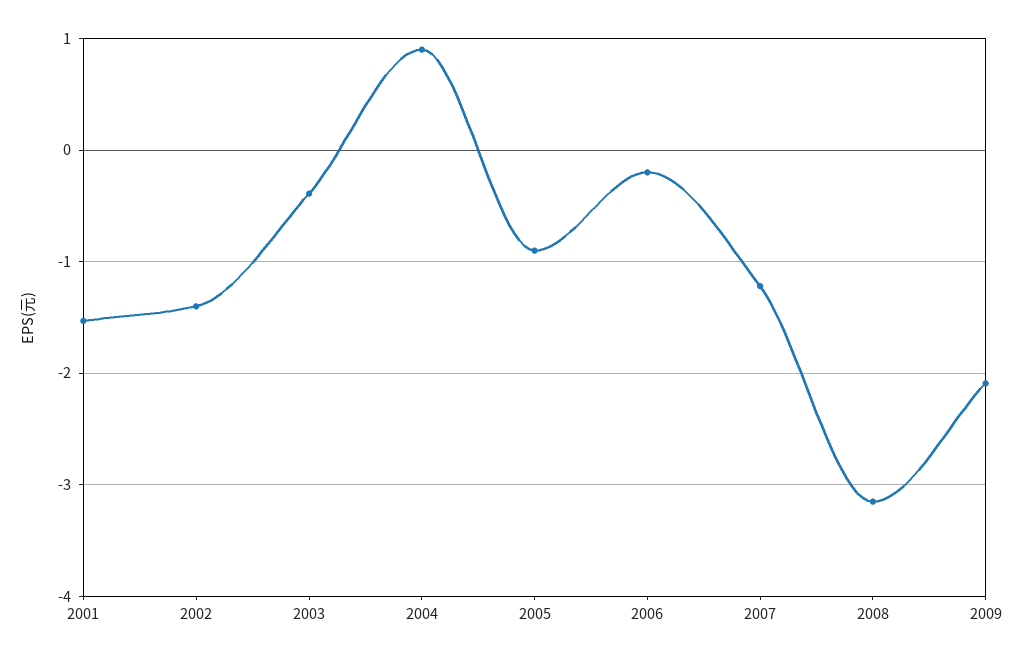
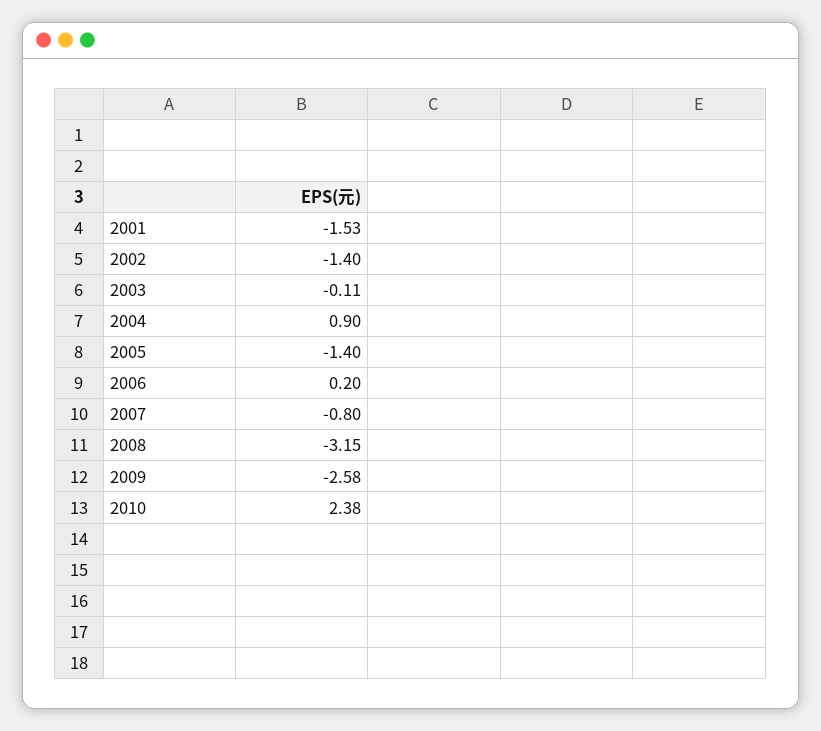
2003: -0.4 -> -0.11
2005: -0.9 -> -1.4
2006: -0.2 -> 0.2
2007: -1.2 -> -0.8
2009: -2.1 -> -2.58
2010: none -> 2.38

